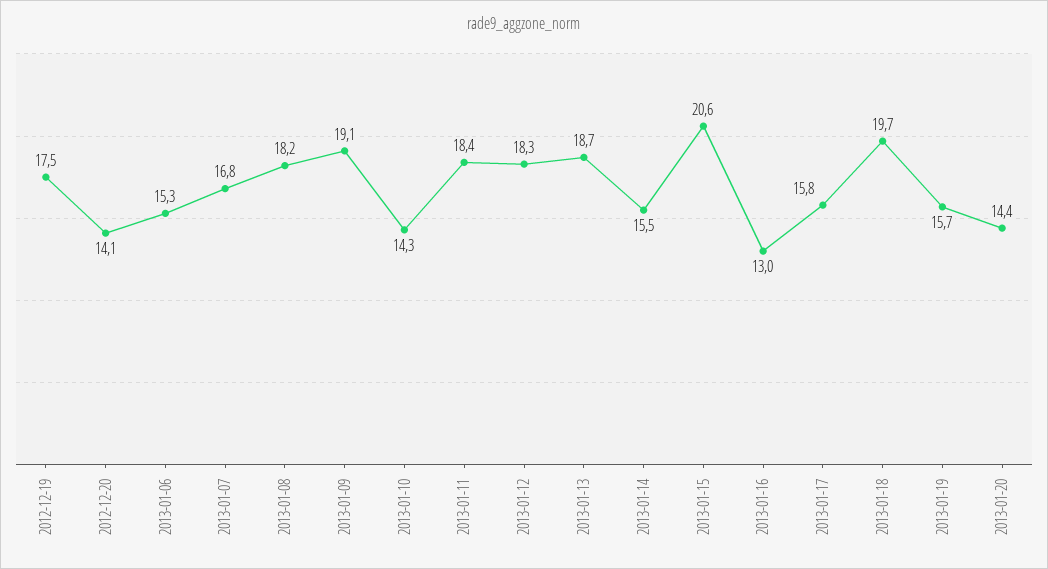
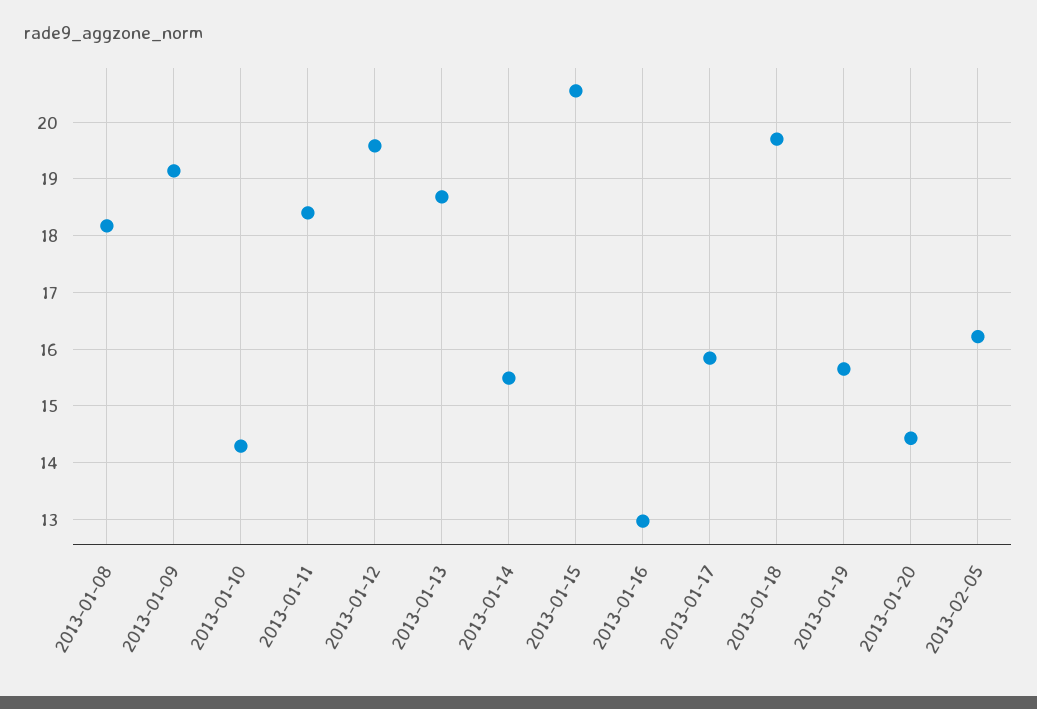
2012-12-19: 17.5 -> none
2012-12-20: 14.1 -> none
2013-01-06: 15.3 -> none
2013-01-07: 16.8 -> none
2013-01-12: 18.3 -> 19.6
2013-02-05: none -> 16.2

